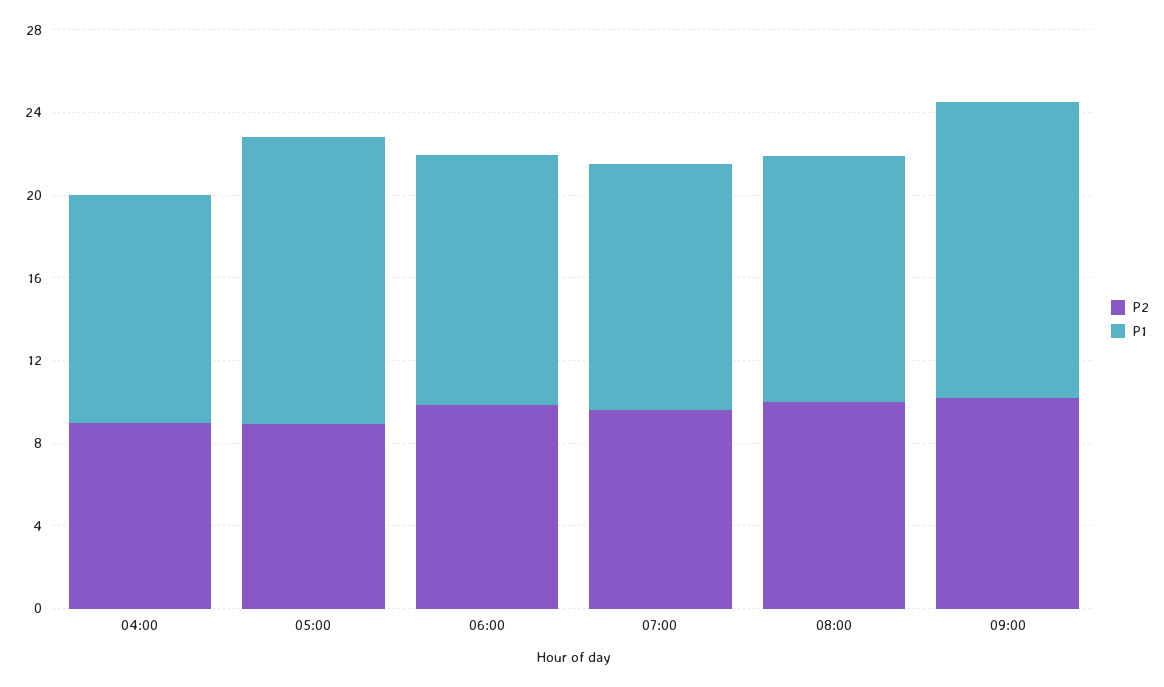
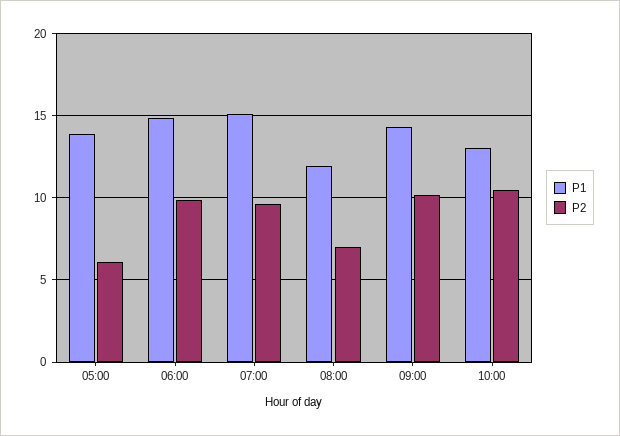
P2, 04:00: 9 -> none
P1, 04:00: 11 -> none
P2, 05:00: 9 -> 6
P1, 06:00: 12 -> 15
P1, 07:00: 12 -> 15
P2, 08:00: 10 -> 7
P1, 10:00: none -> 13
P2, 10:00: none -> 10.5

